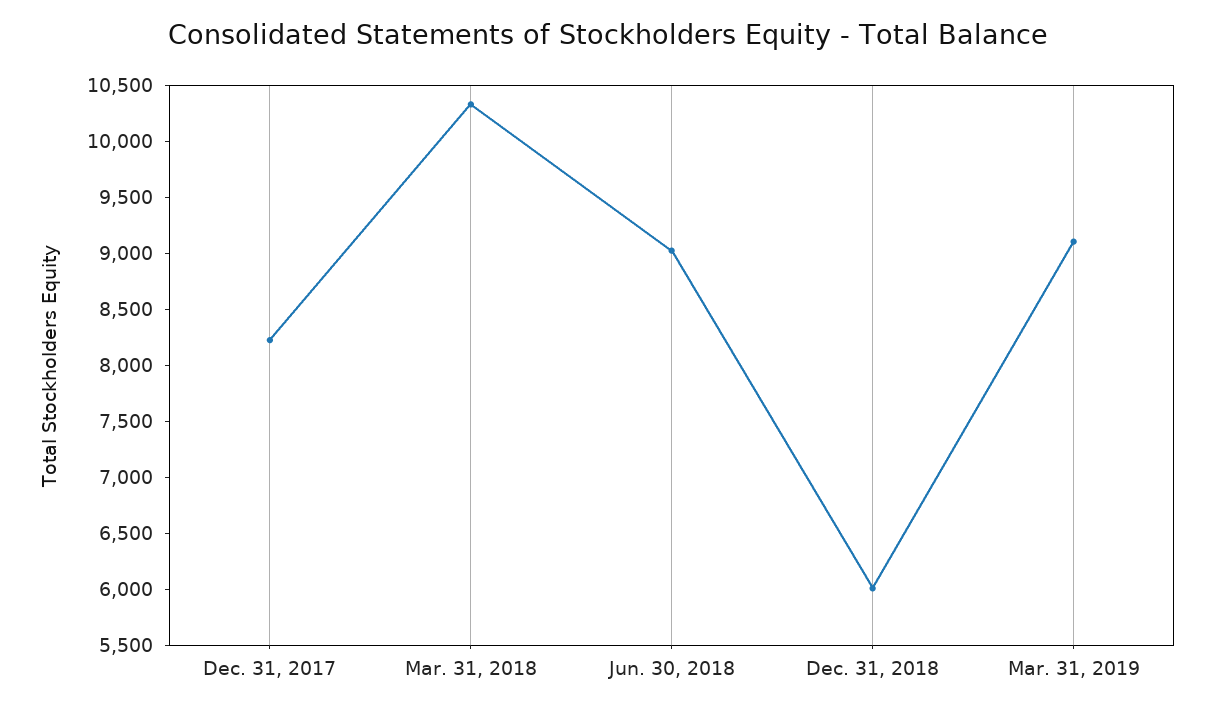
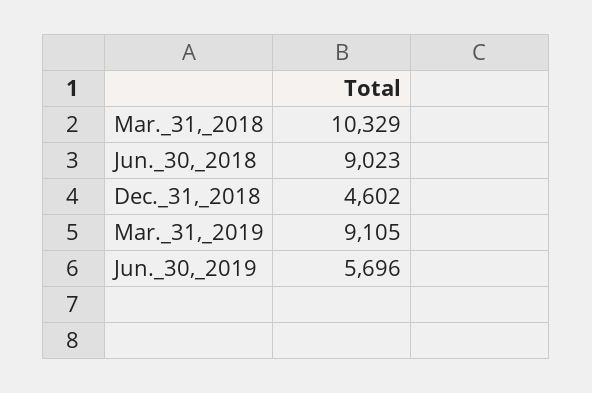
Dec. 31, 2017: 8200 -> none
Dec. 31, 2018: 6000 -> 4602
Jun._30,_2019: none -> 5696

